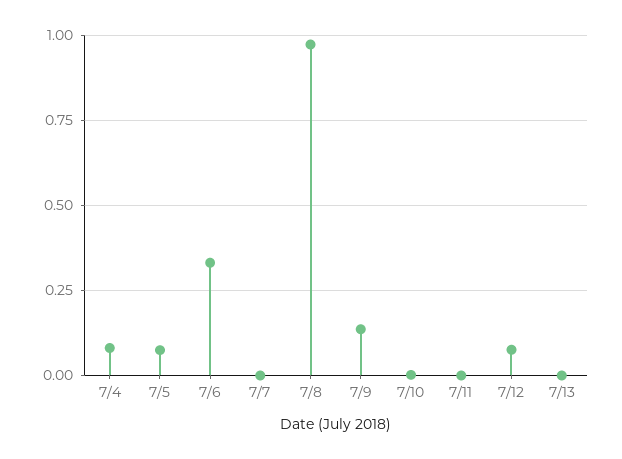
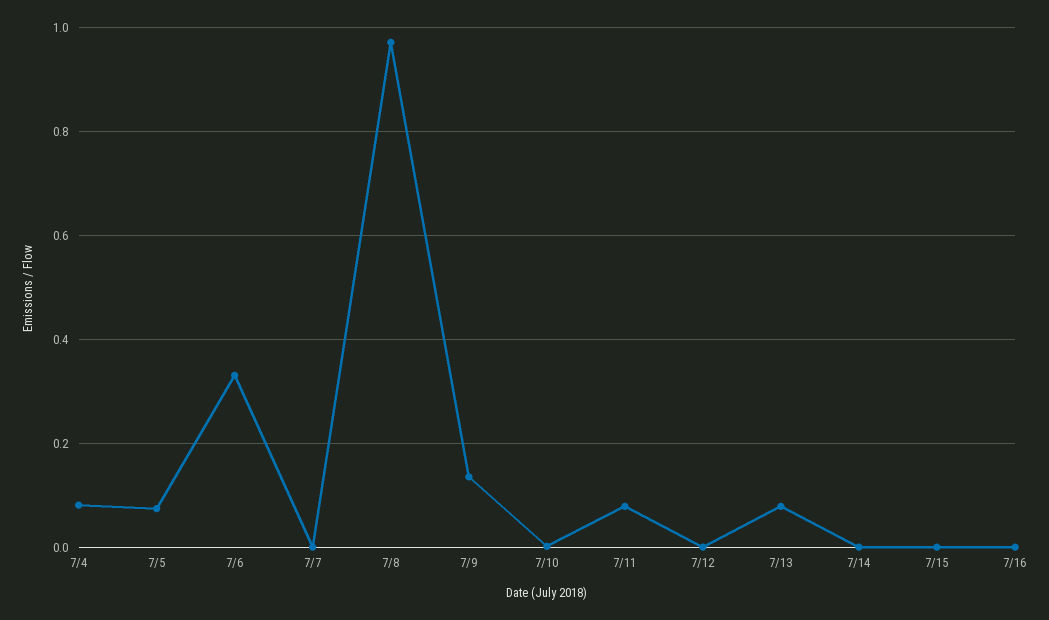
7/11: 0 -> 0.08
7/12: 0.075 -> 0
7/13: 0 -> 0.08
7/14: none -> 0
7/15: none -> 0
7/16: none -> 0

